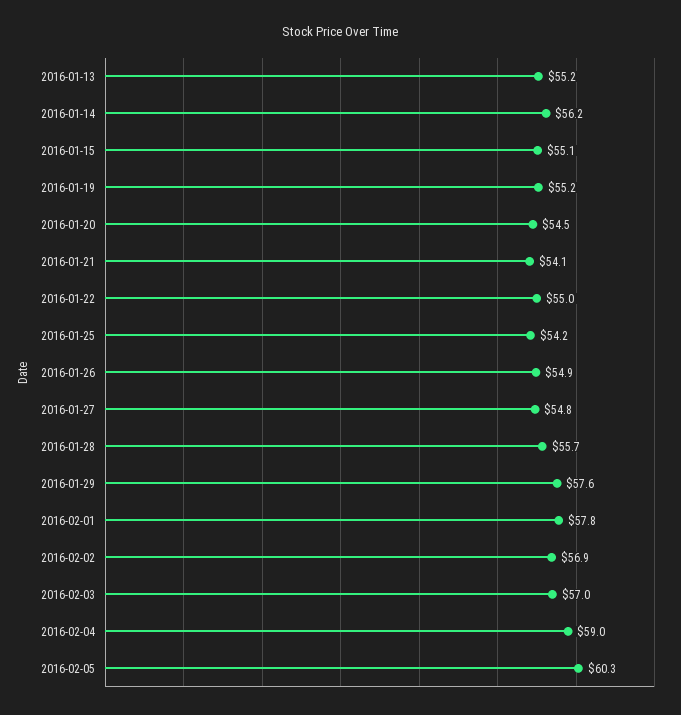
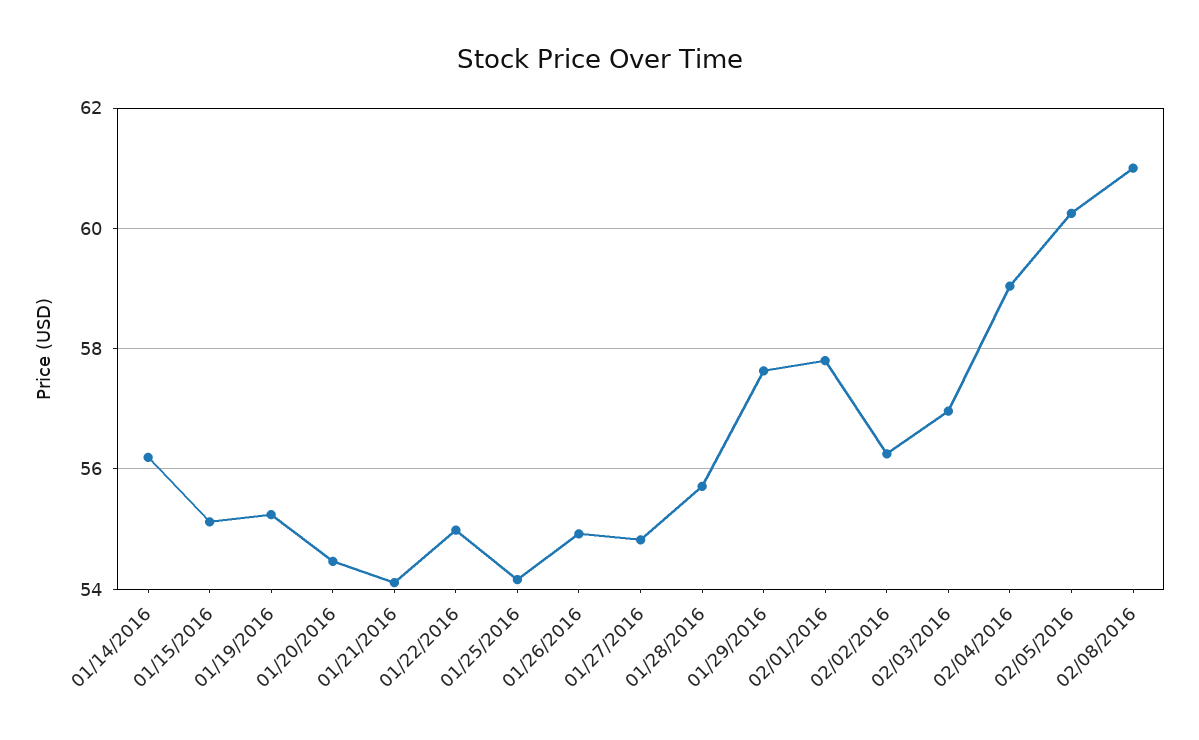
2016-01-13: 55.2 -> none
2016-02-02: 56.9 -> 56.2
02/08/2016: none -> 61

